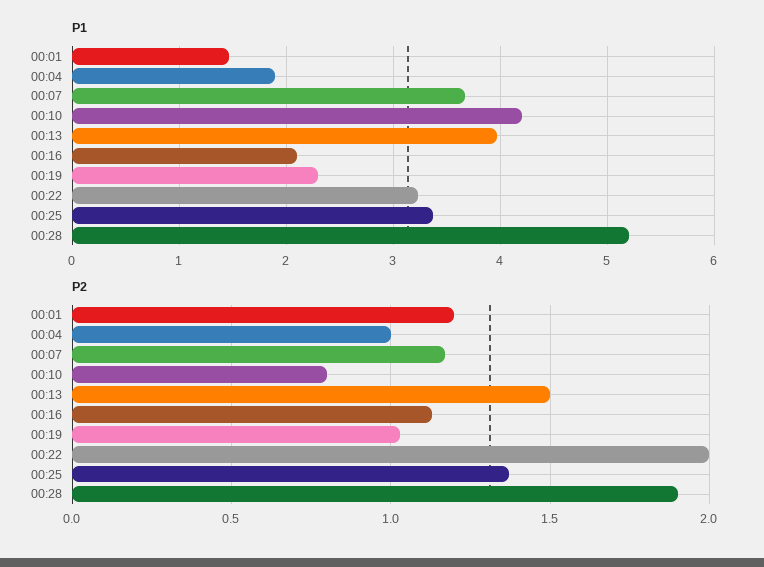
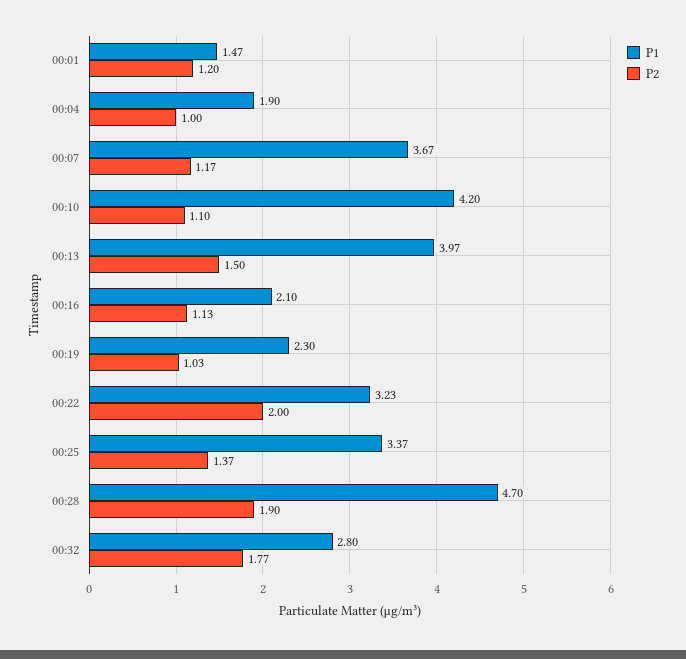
P1, 00:28: 5.2 -> 4.7
P2, 00:10: 0.8 -> 1.1
P1, 00:32: none -> 2.8
P2, 00:32: none -> 1.77

